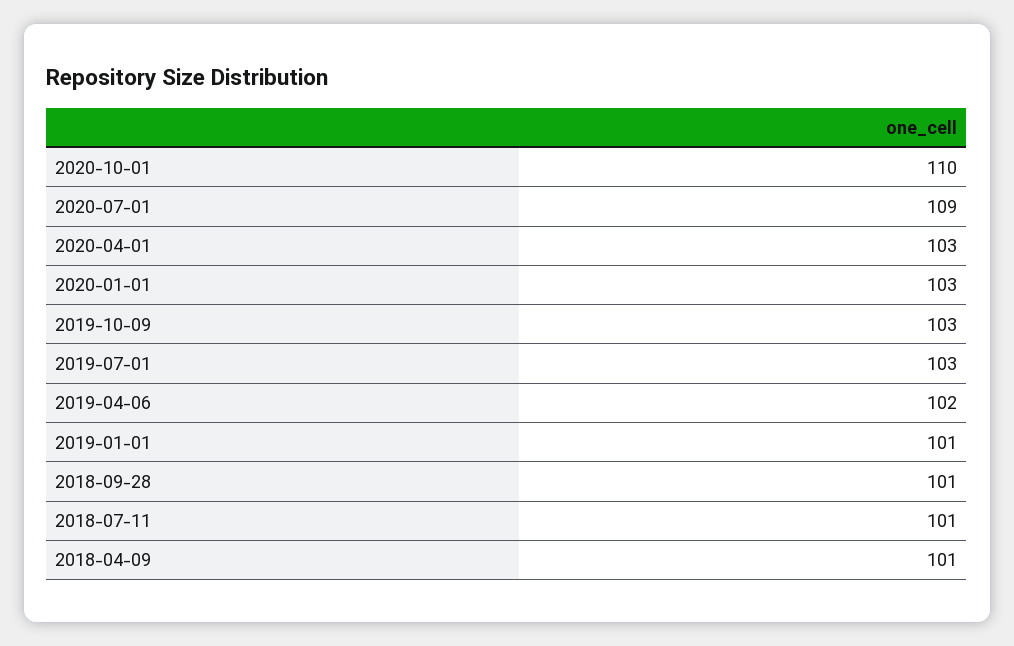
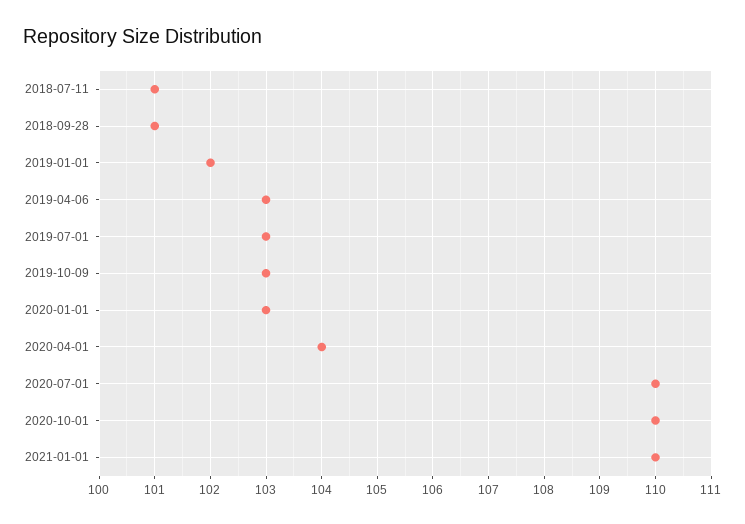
2020-07-01: 109 -> 110
2020-04-01: 103 -> 104
2019-04-06: 102 -> 103
2019-01-01: 101 -> 102
2018-04-09: 101 -> none
2021-01-01: none -> 110

